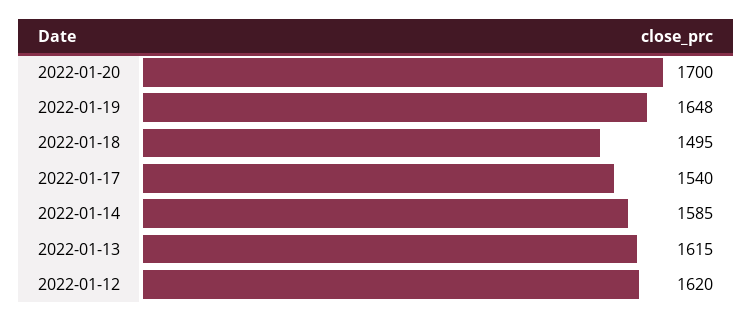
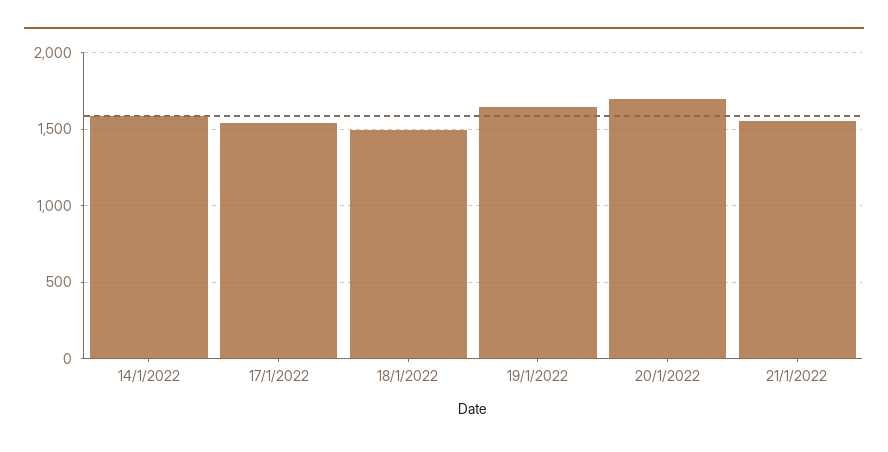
2022-01-13: 1615 -> none
2022-01-12: 1620 -> none
21/1/2022: none -> 1550

